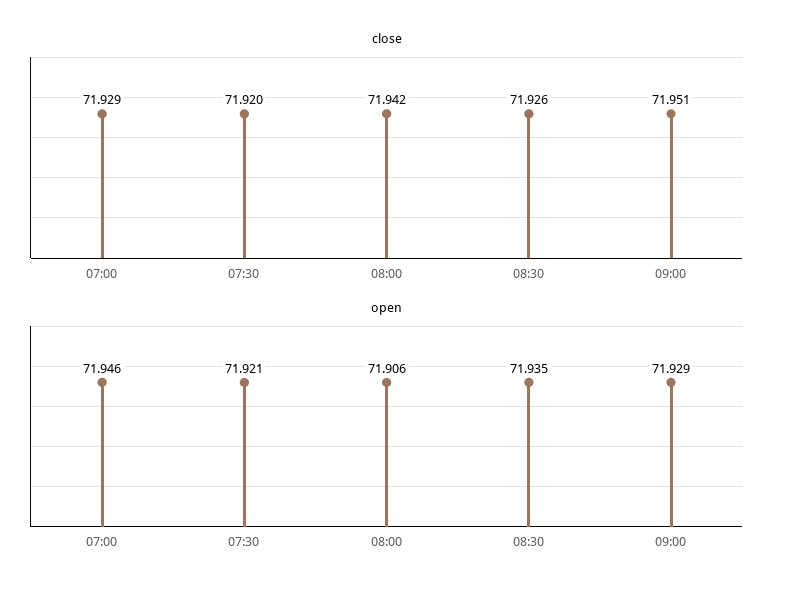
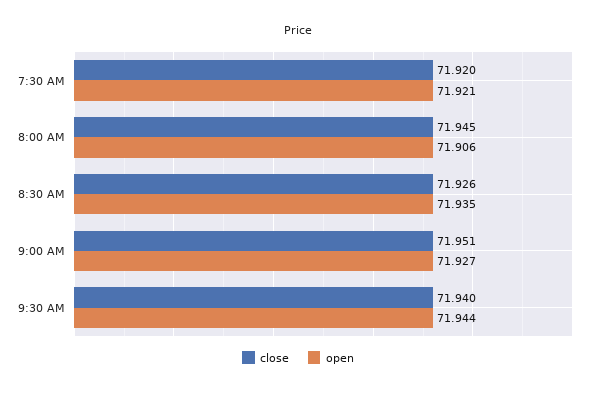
close, 07:00: 71.929 -> none
close, 08:00: 71.942 -> 71.945
open, 07:00: 71.946 -> none
open, 09:00: 71.929 -> 71.927
close, 9:30 AM: none -> 71.94
open, 9:30 AM: none -> 71.944

